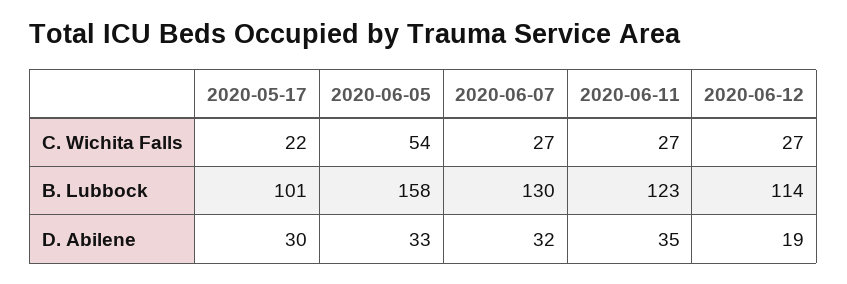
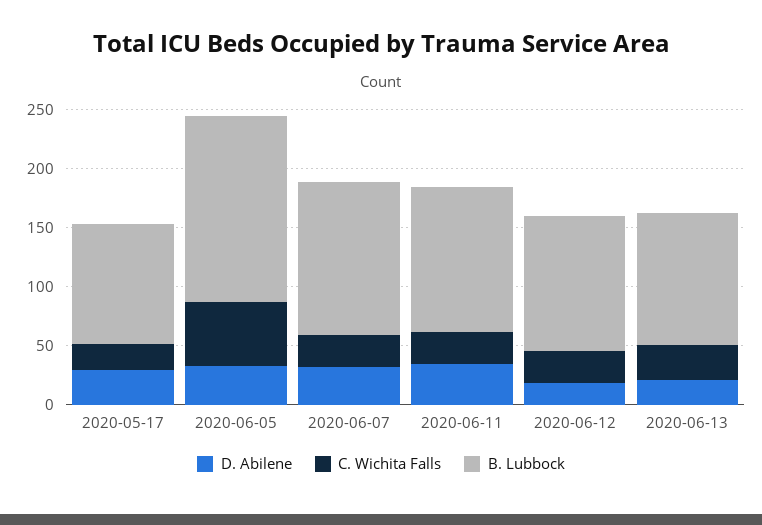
D. Abilene, 2020-06-13: none -> 20
C. Wichita Falls, 2020-06-13: none -> 30
B. Lubbock, 2020-06-13: none -> 110

